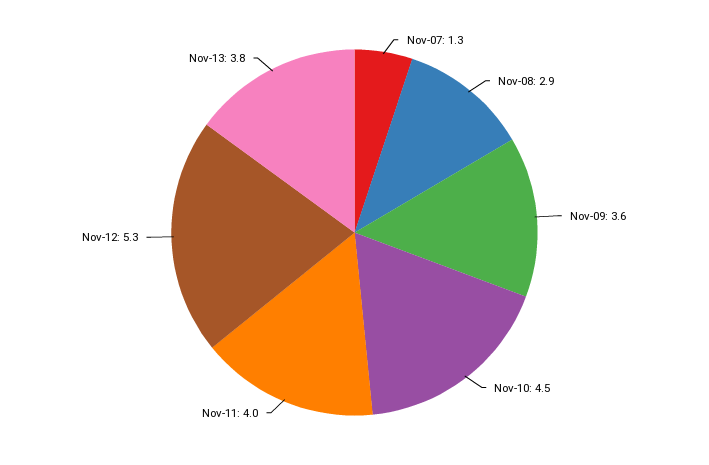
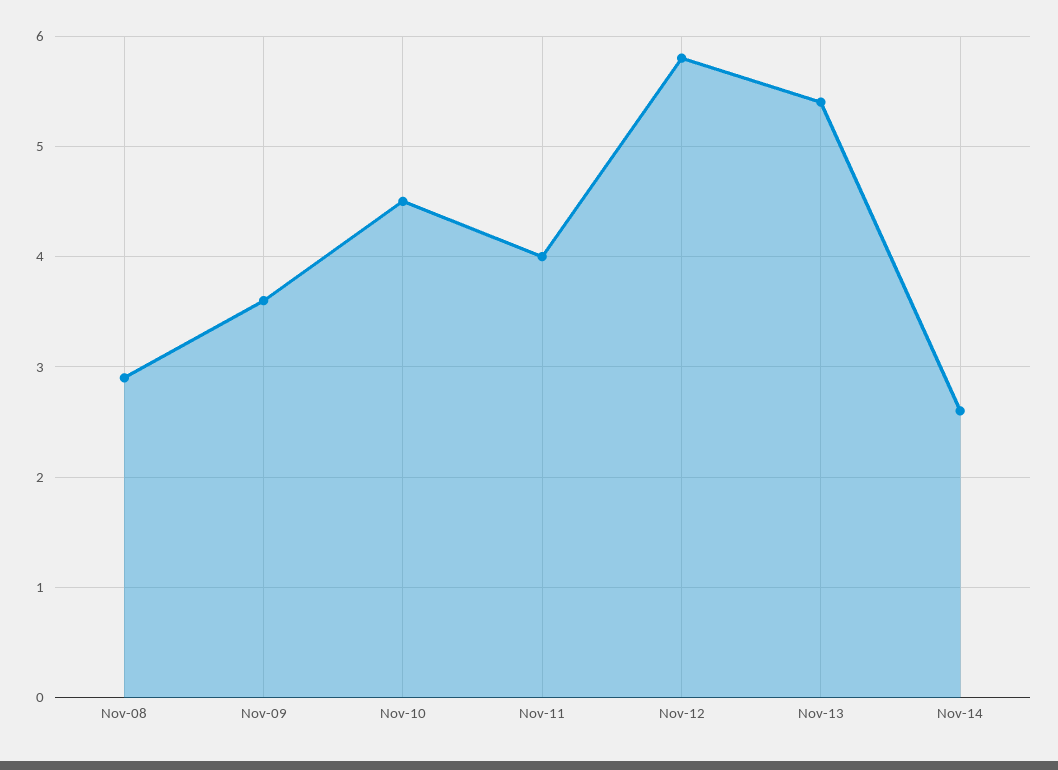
Nov-07: 1.3 -> none
Nov-12: 5.3 -> 5.8
Nov-13: 3.8 -> 5.4
Nov-14: none -> 2.6

